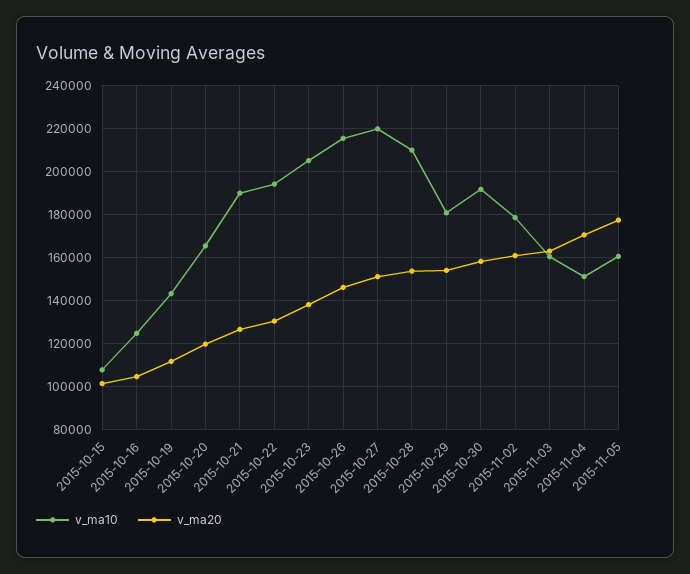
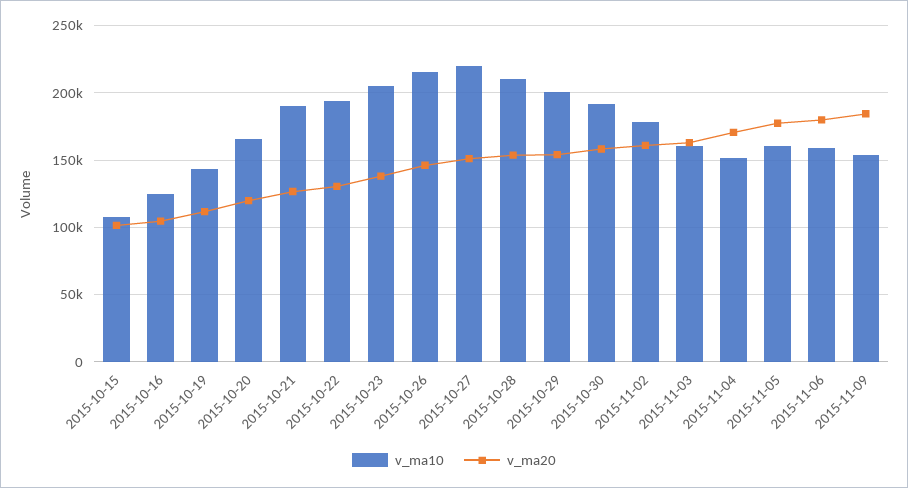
v_ma10, 2015-10-29: 180000 -> 200000
v_ma10, 2015-11-06: none -> 160000
v_ma20, 2015-11-06: none -> 180000
v_ma10, 2015-11-09: none -> 155000
v_ma20, 2015-11-09: none -> 185000

